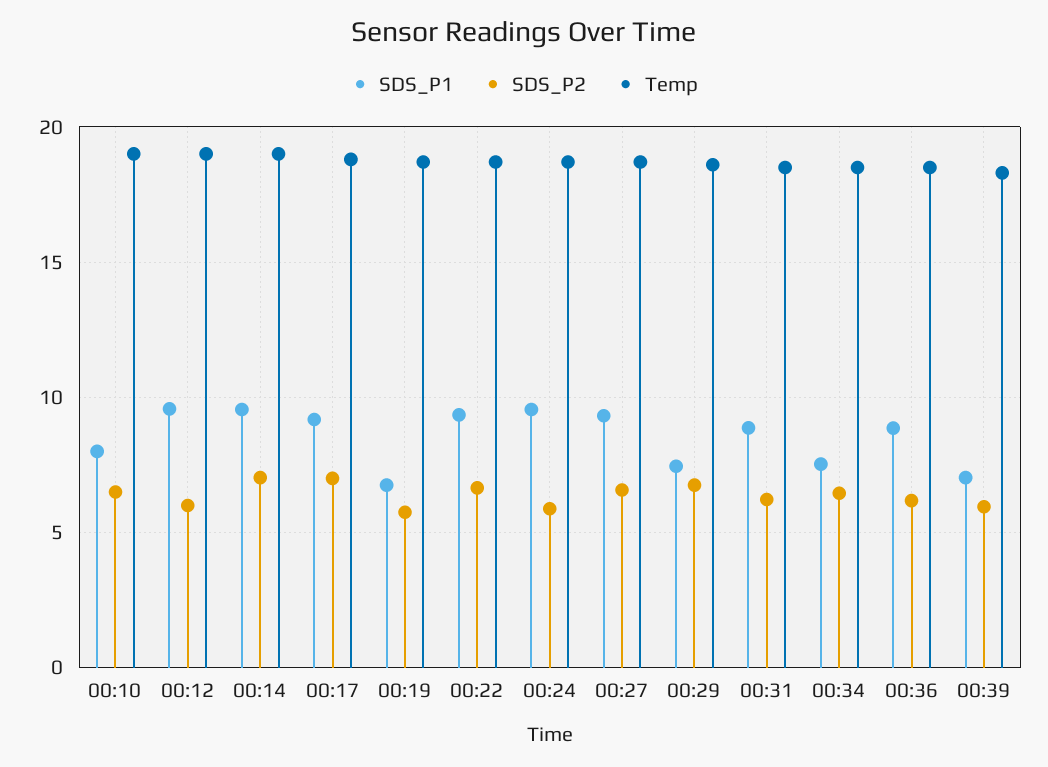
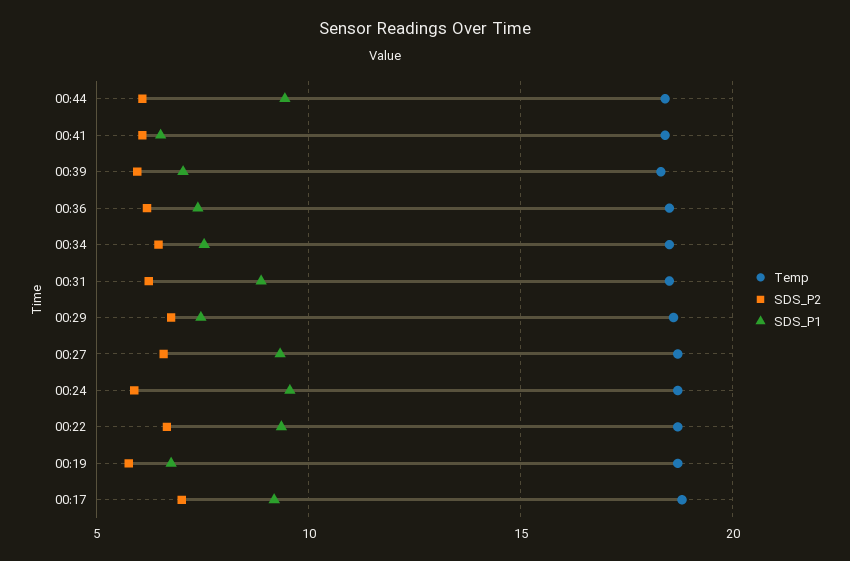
SDS_P1, 00:10: 8 -> none
SDS_P2, 00:10: 6.5 -> none
Temp, 00:10: 19 -> none
SDS_P1, 00:12: 9.5 -> none
SDS_P2, 00:12: 6 -> none
Temp, 00:12: 19 -> none
SDS_P1, 00:14: 9.5 -> none
SDS_P2, 00:14: 7 -> none
Temp, 00:14: 19 -> none
SDS_P1, 00:36: 9 -> 7.5
Temp, 00:44: none -> 18.5
SDS_P2, 00:44: none -> 6
SDS_P1, 00:44: none -> 9.5
Temp, 00:41: none -> 18.5
SDS_P2, 00:41: none -> 6
SDS_P1, 00:41: none -> 6.5

